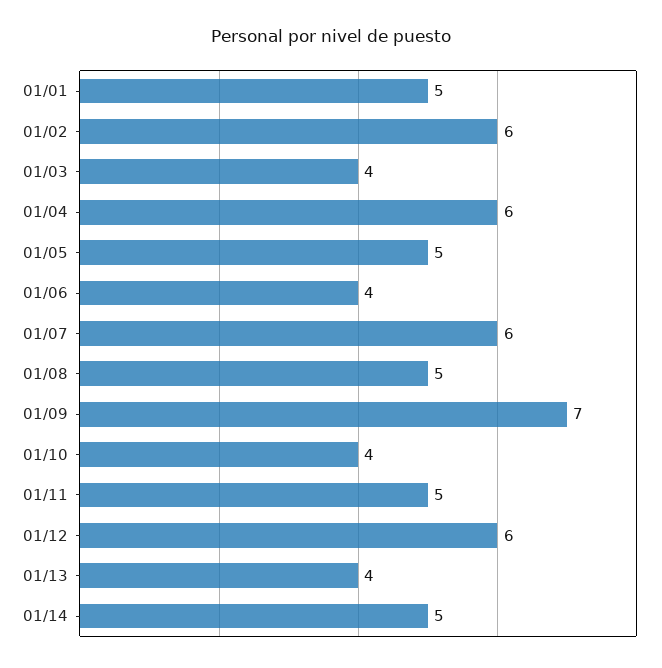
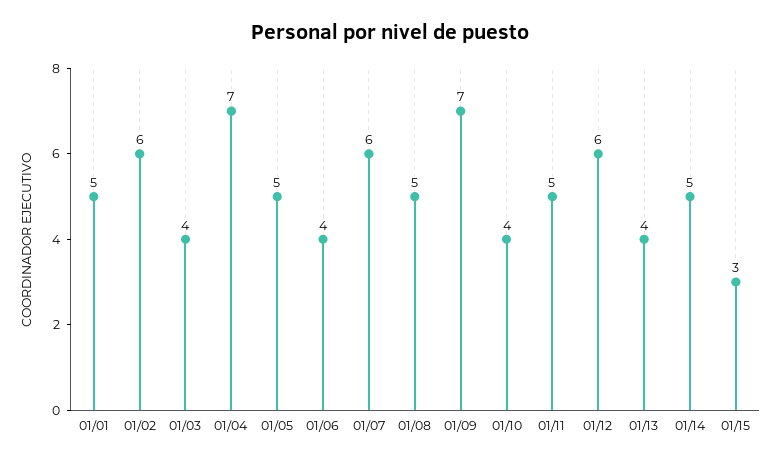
01/04: 6 -> 7
01/15: none -> 3

